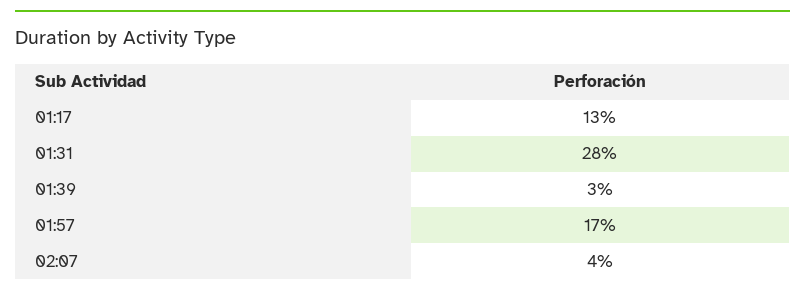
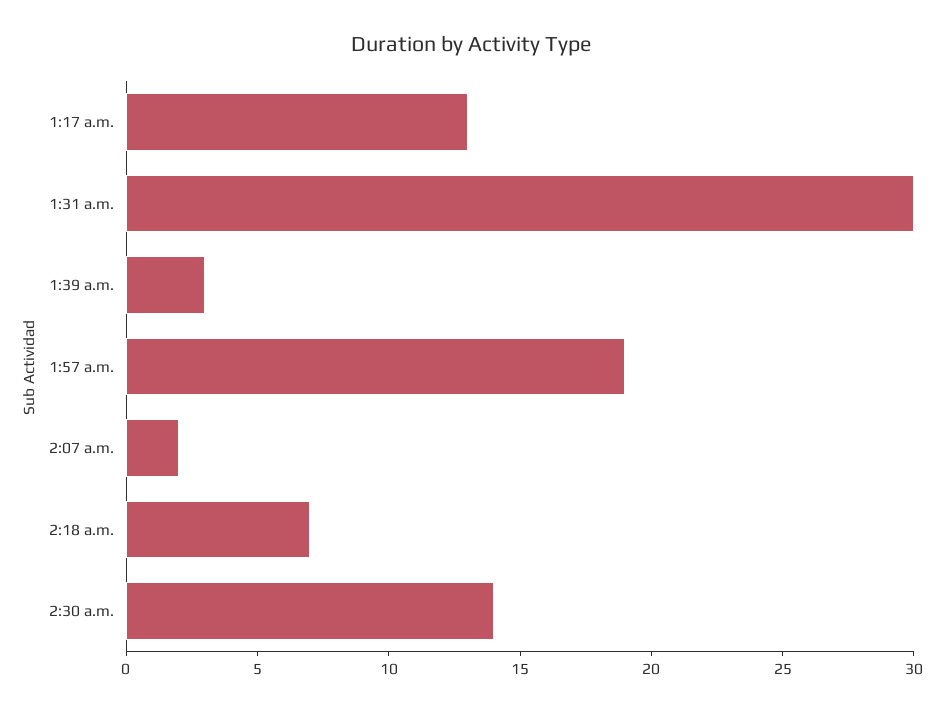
01:31: 28 -> 30
01:57: 17 -> 19
02:07: 4 -> 2
2:18 a.m.: none -> 7
2:30 a.m.: none -> 14

